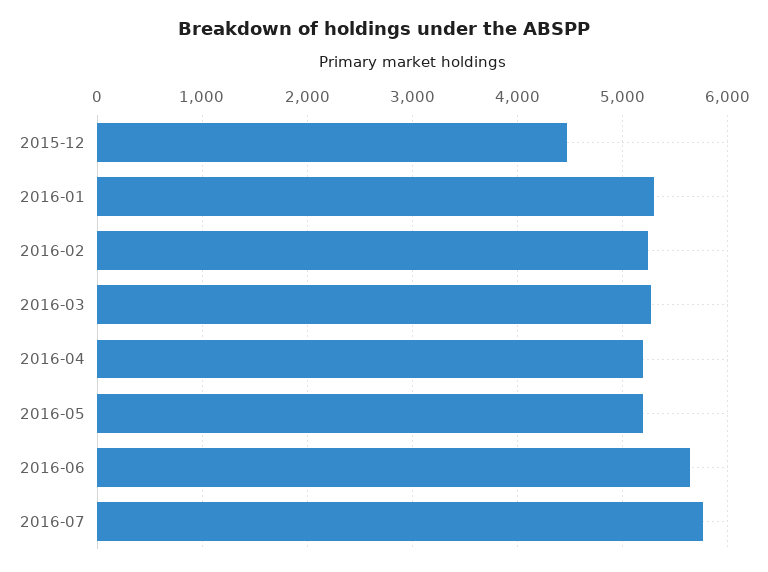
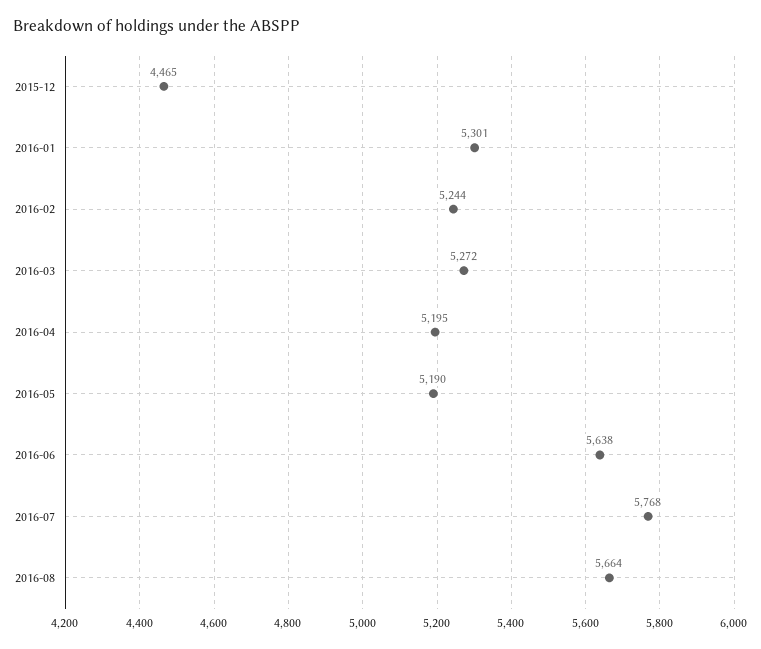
2016-08: none -> 5664

